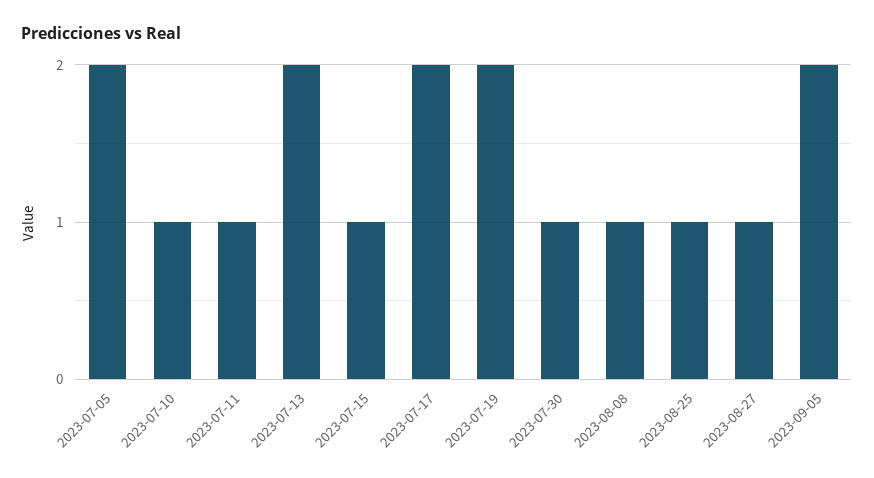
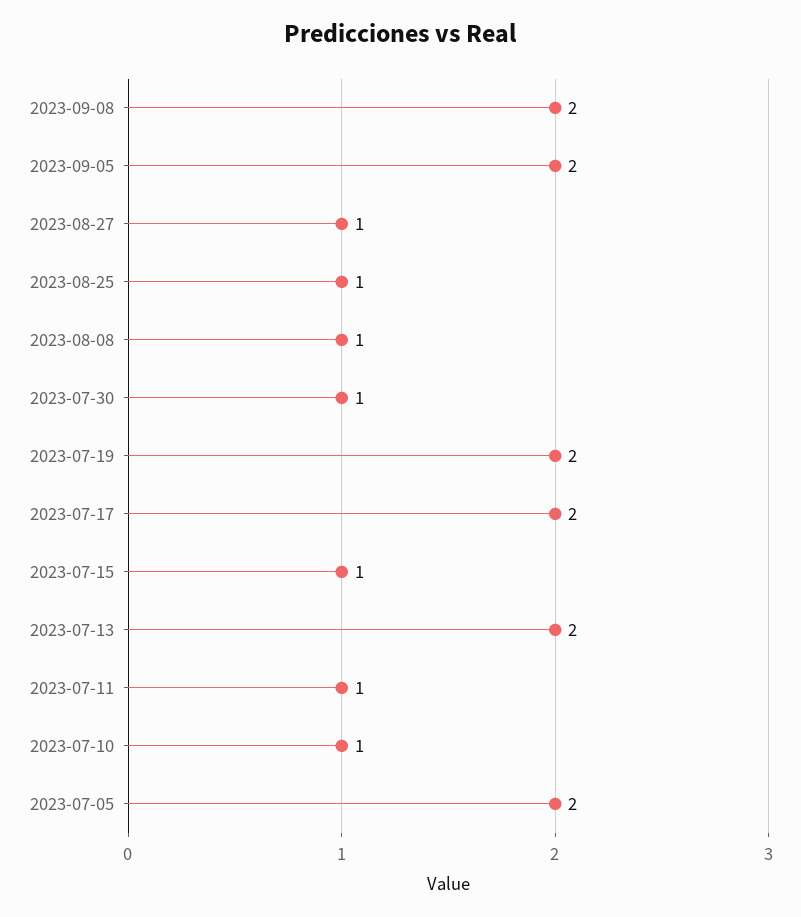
2023-09-08: none -> 2

